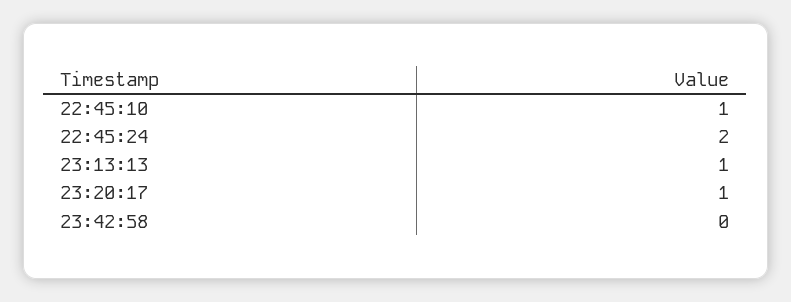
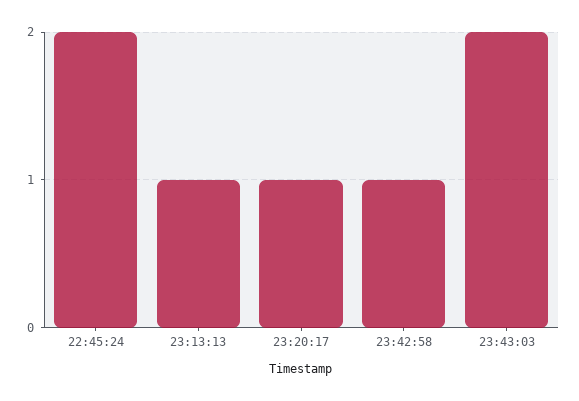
22:45:10: 1 -> none
23:42:58: 0 -> 1
23:43:03: none -> 2

